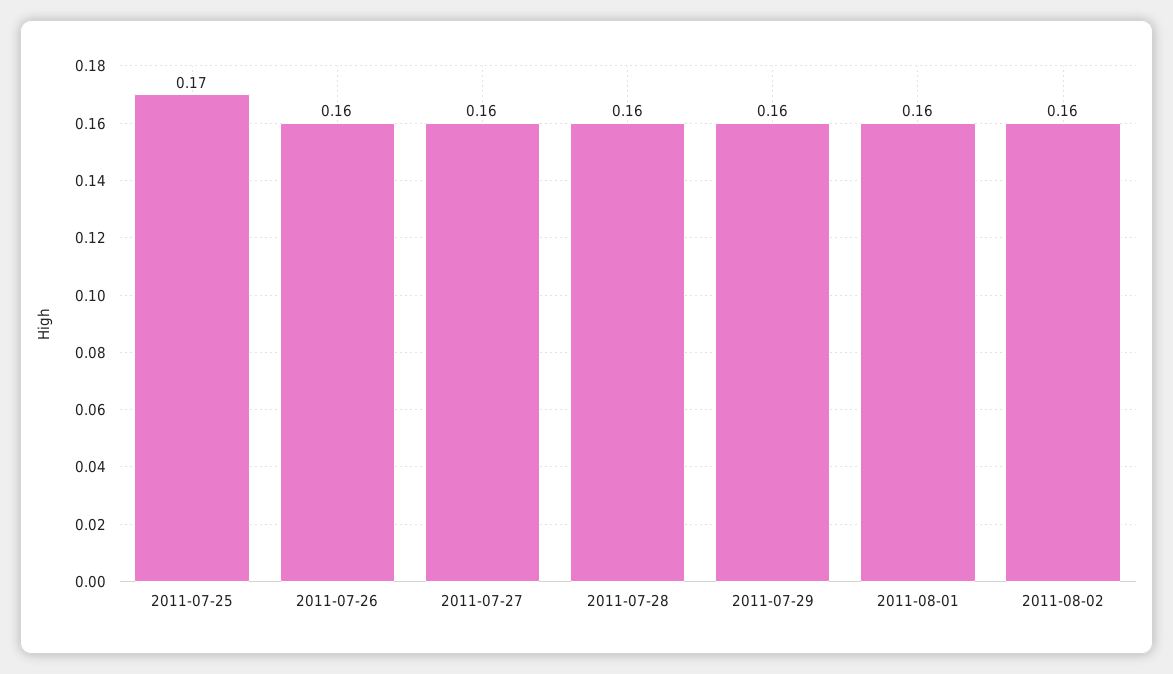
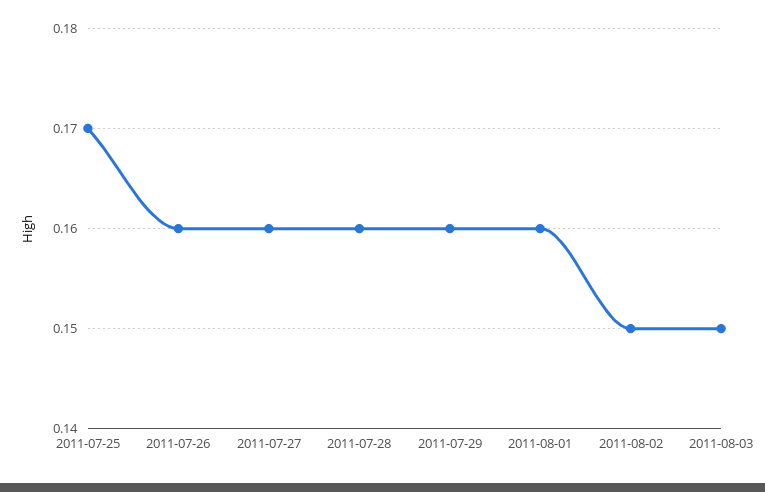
2011-08-02: 0.16 -> 0.15
2011-08-03: none -> 0.15

